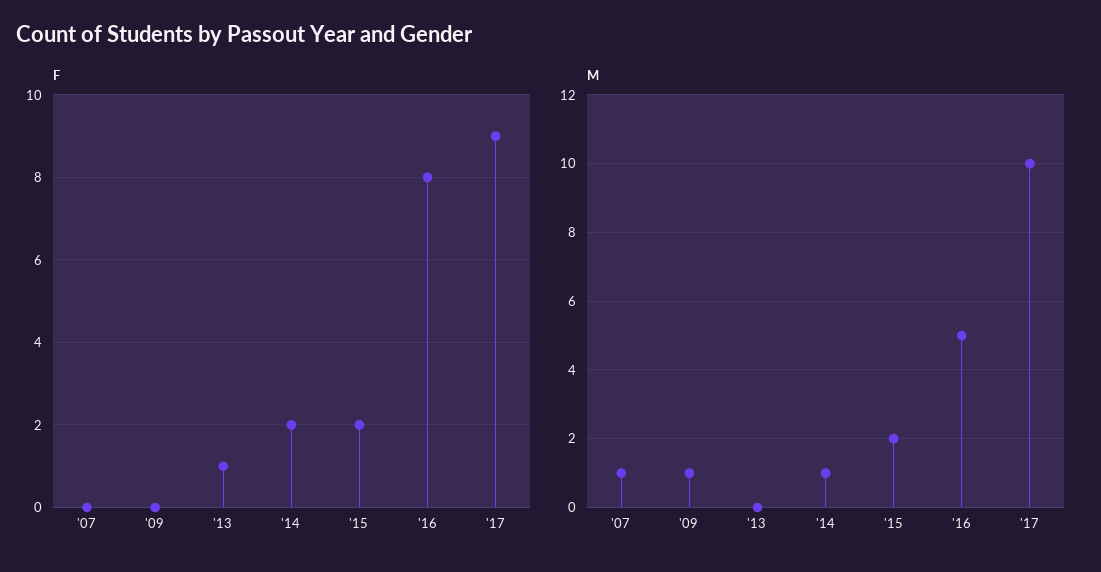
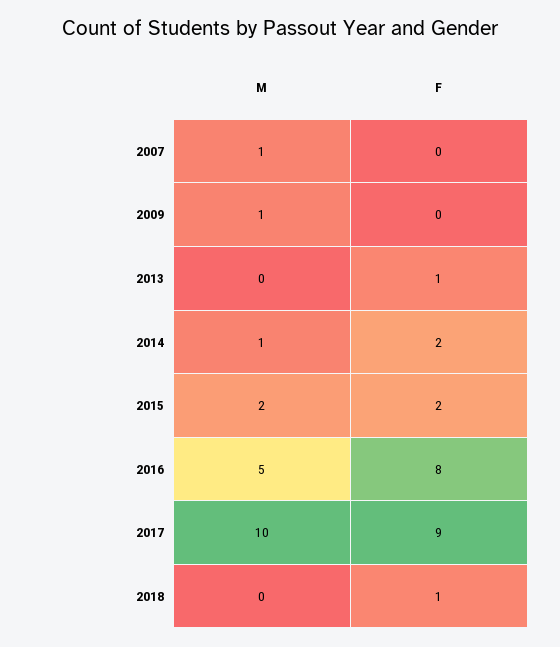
M, 2018: none -> 0
F, 2018: none -> 1

